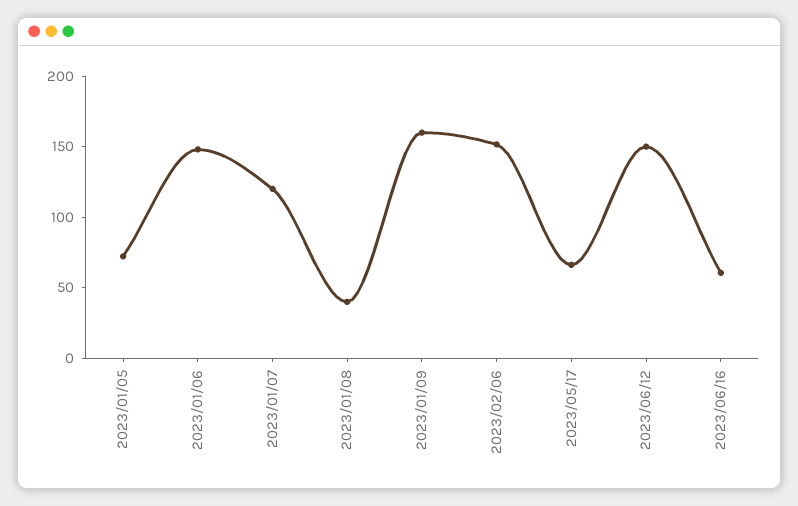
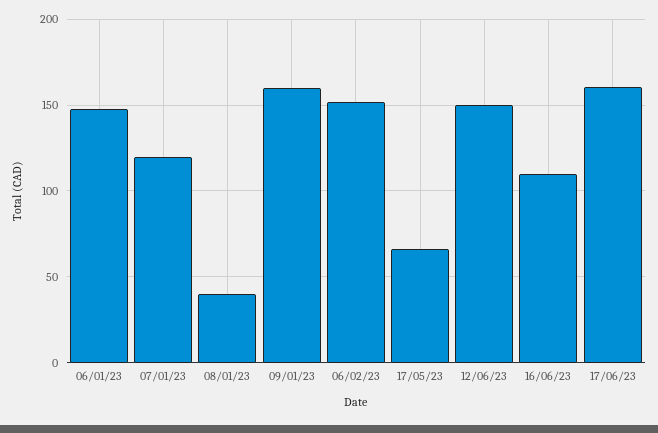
2023/01/05: 70 -> none
2023/06/16: 60 -> 110
17/06/23: none -> 160

